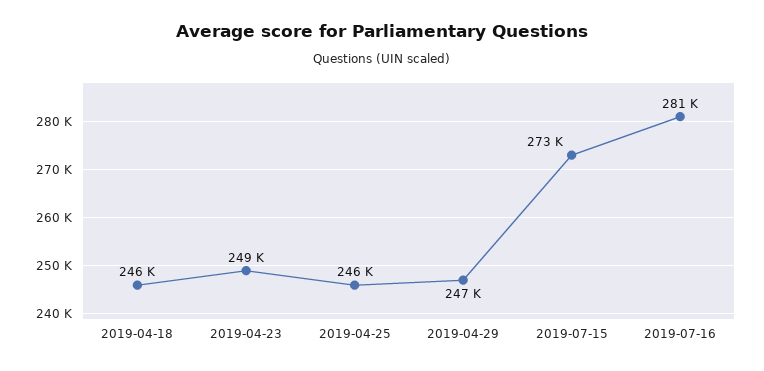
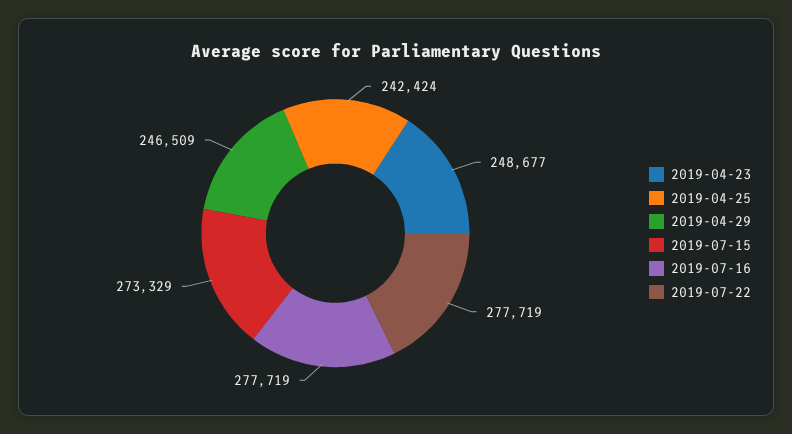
2019-04-18: 246000 -> none
2019-04-25: 246000 -> 242424
2019-07-16: 281000 -> 277719
2019-07-22: none -> 277719

